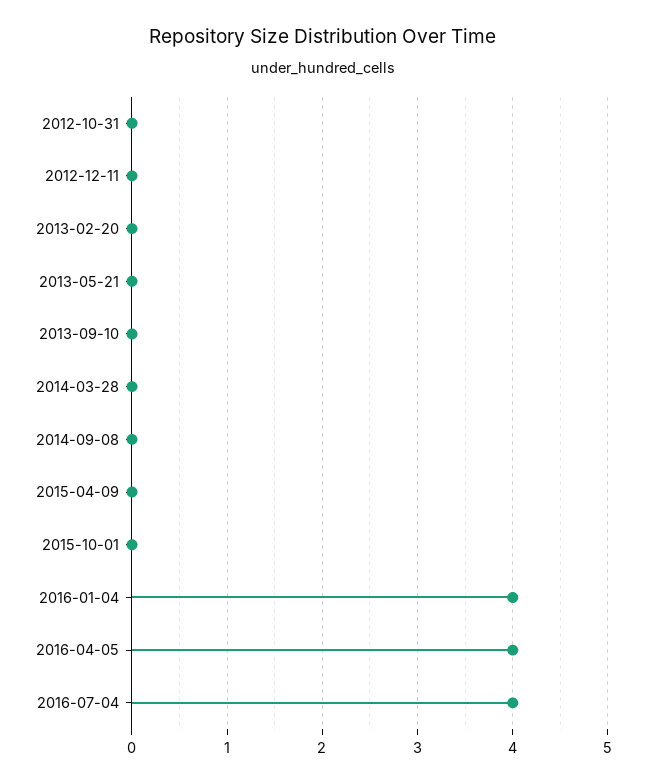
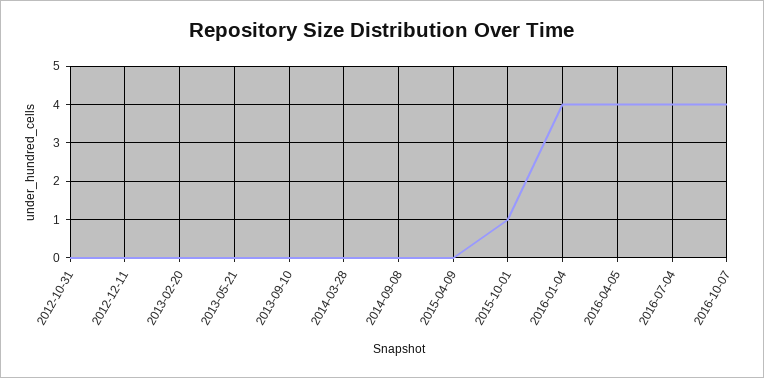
2015-10-01: 0 -> 1
2016-10-07: none -> 4

